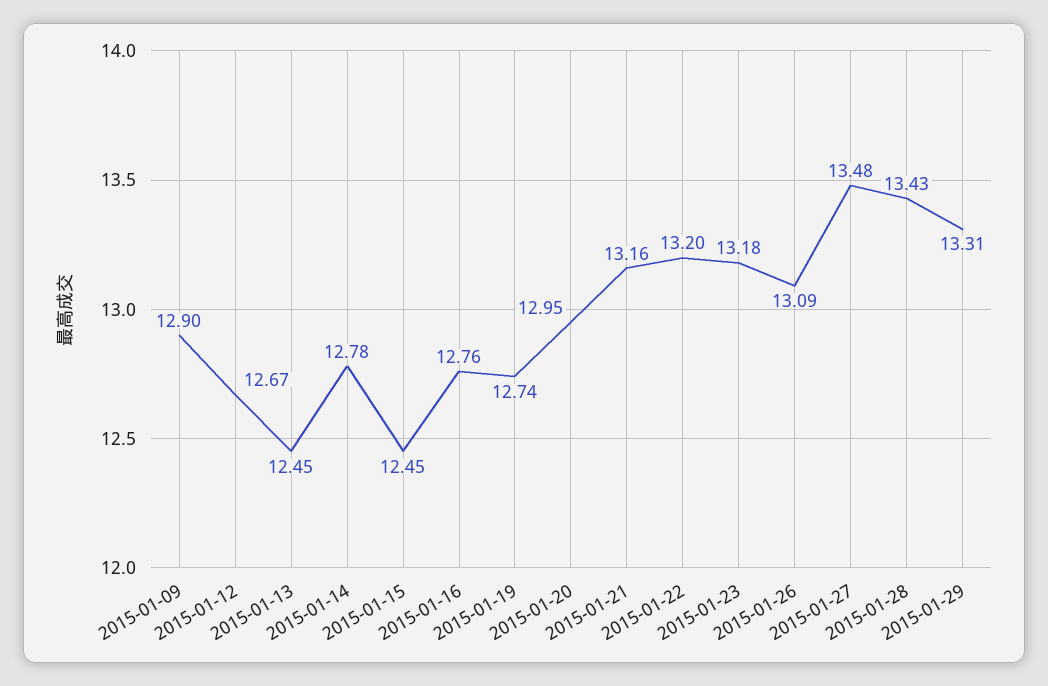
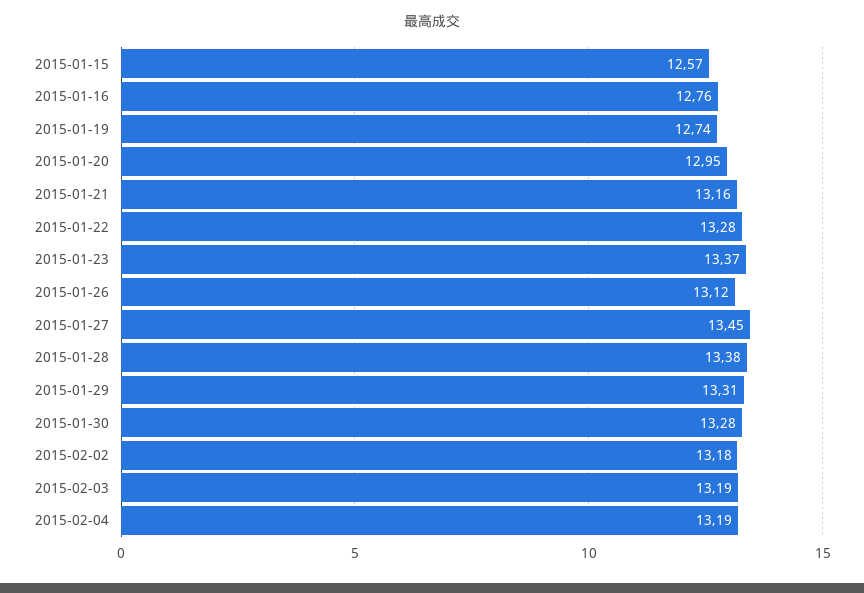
2015-01-09: 12.9 -> none
2015-01-12: 12.67 -> none
2015-01-13: 12.45 -> none
2015-01-14: 12.78 -> none
2015-01-15: 12.45 -> 12.57
2015-01-22: 13.2 -> 13.28
2015-01-23: 13.18 -> 13.37
2015-01-26: 13.09 -> 13.12
2015-01-27: 13.48 -> 13.45
2015-01-28: 13.43 -> 13.38
2015-01-30: none -> 13.28
2015-02-02: none -> 13.18
2015-02-03: none -> 13.19
2015-02-04: none -> 13.19

